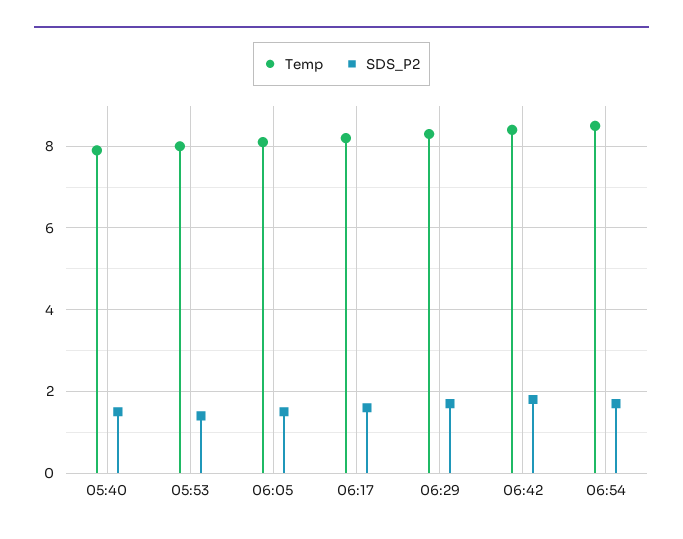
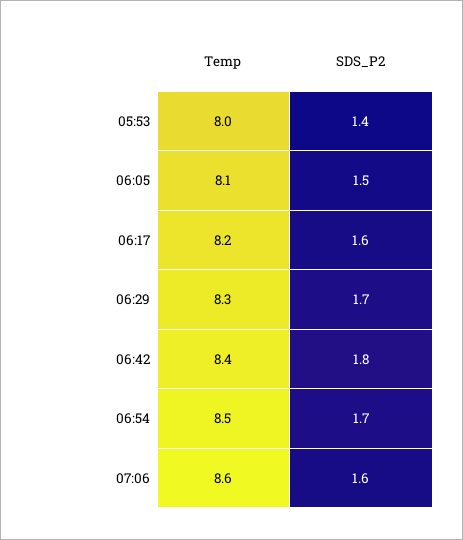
Temp, 05:40: 8 -> none
SDS_P2, 05:40: 1.5 -> none
Temp, 07:06: none -> 8.6
SDS_P2, 07:06: none -> 1.6

